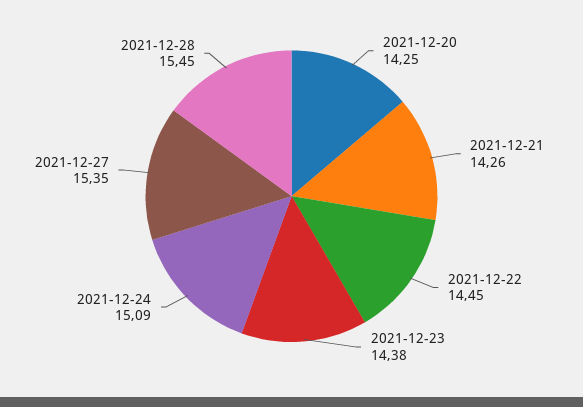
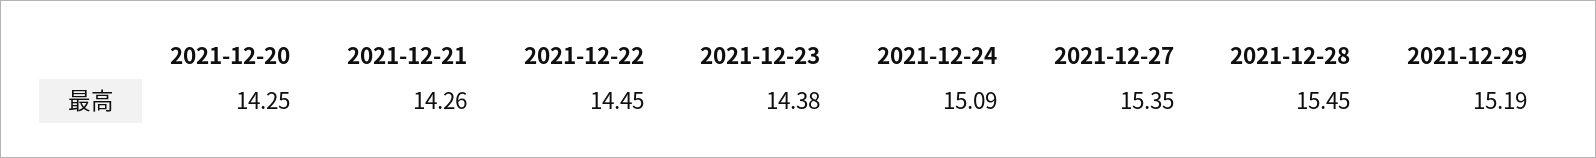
2021-12-29: none -> 15.19

